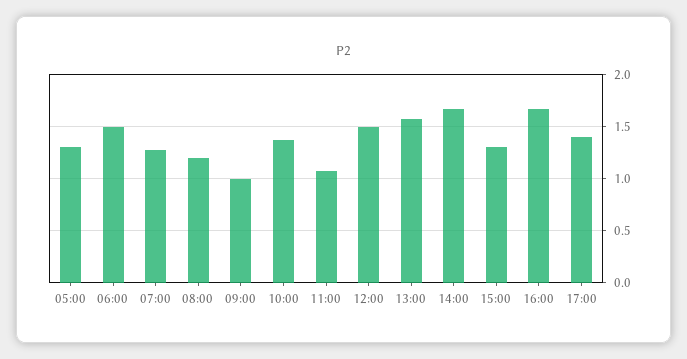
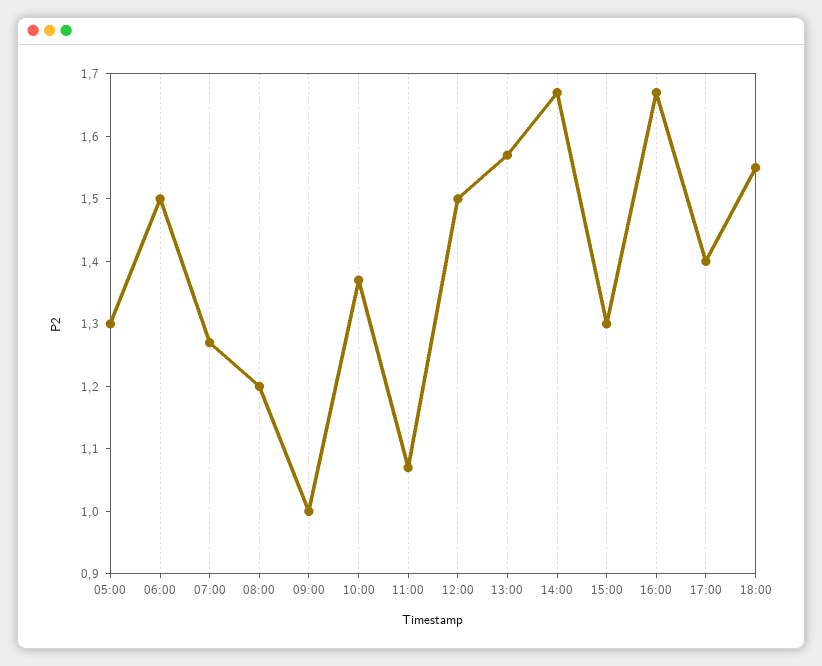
18:00: none -> 1.55

